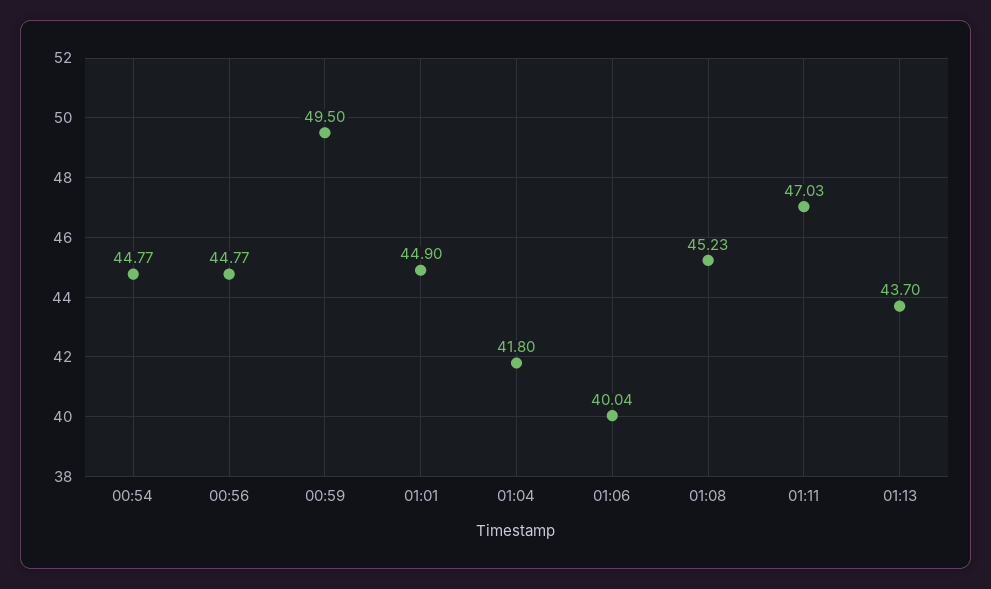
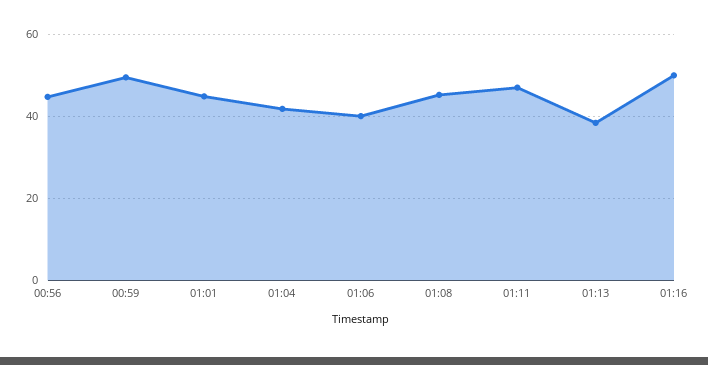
00:54: 44.77 -> none
01:13: 43.7 -> 38
01:16: none -> 50

